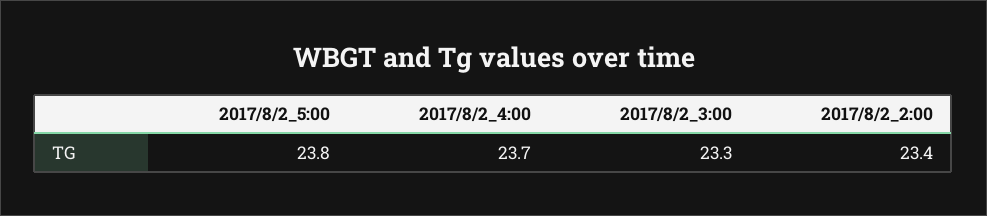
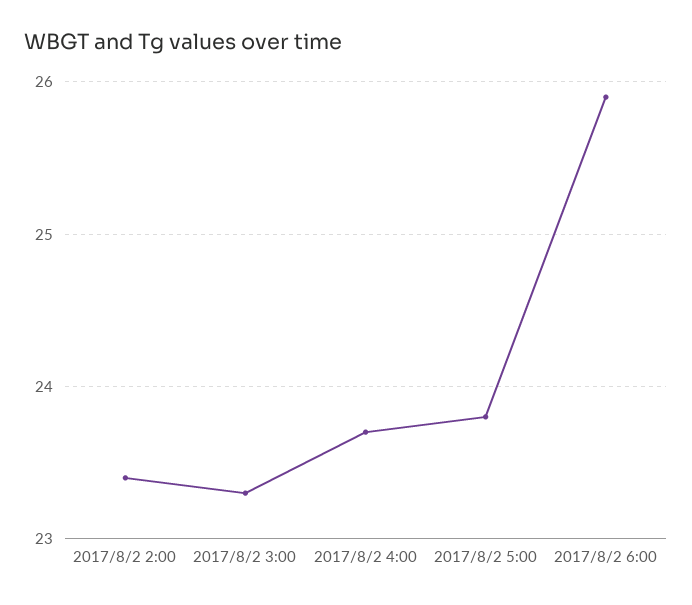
2017/8/2 6:00: none -> 25.9

